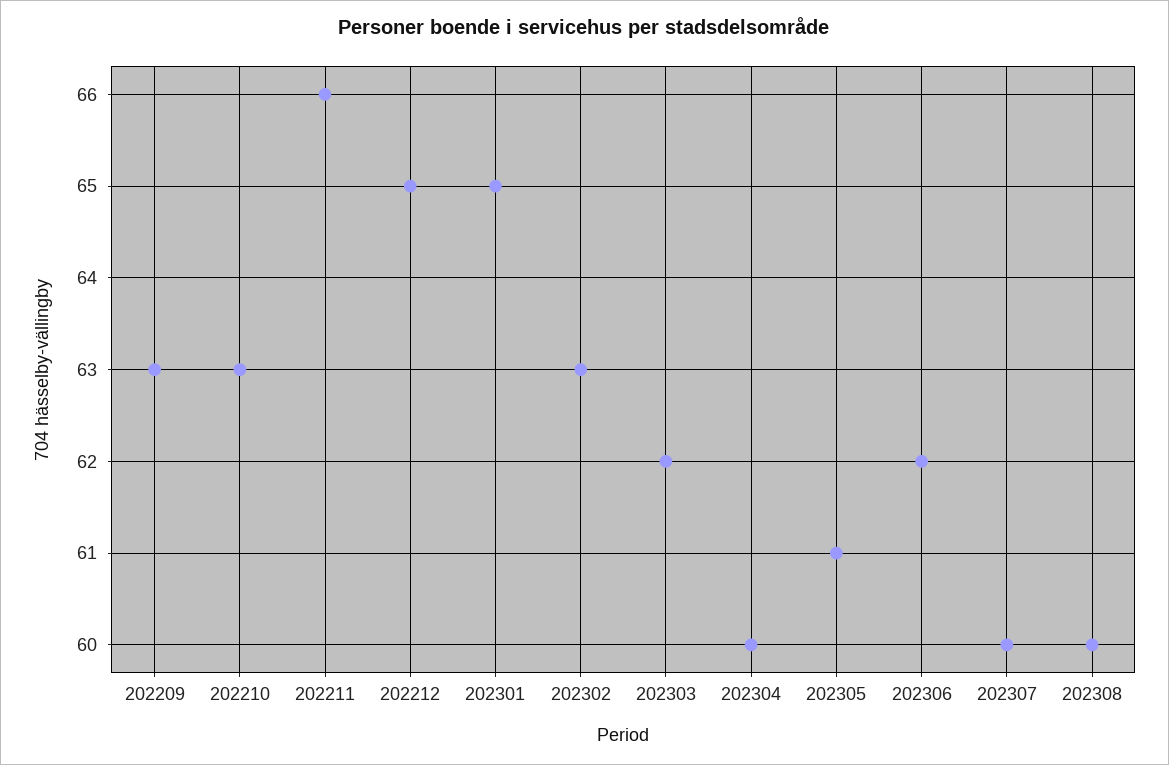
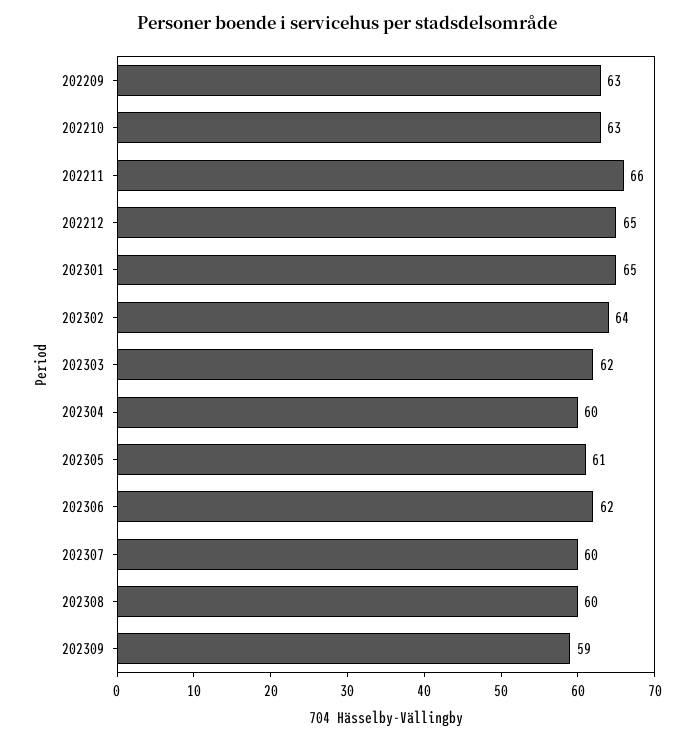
202302: 63 -> 64
202309: none -> 59

